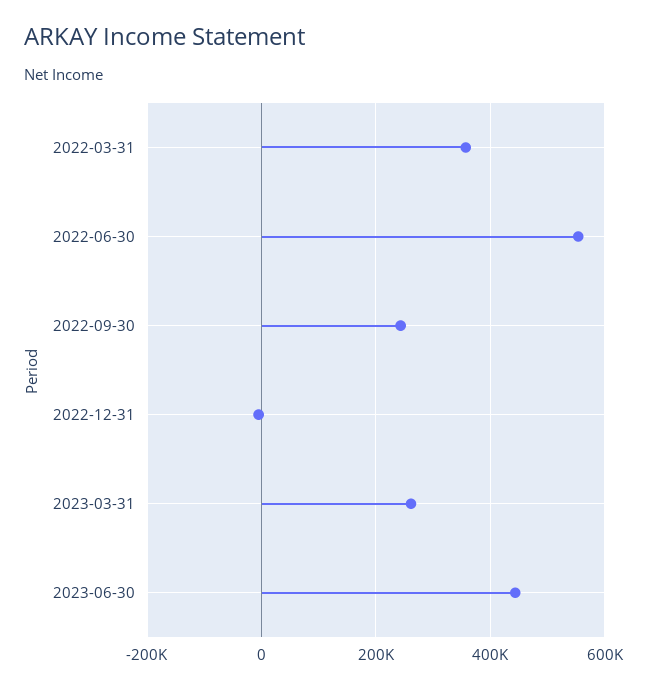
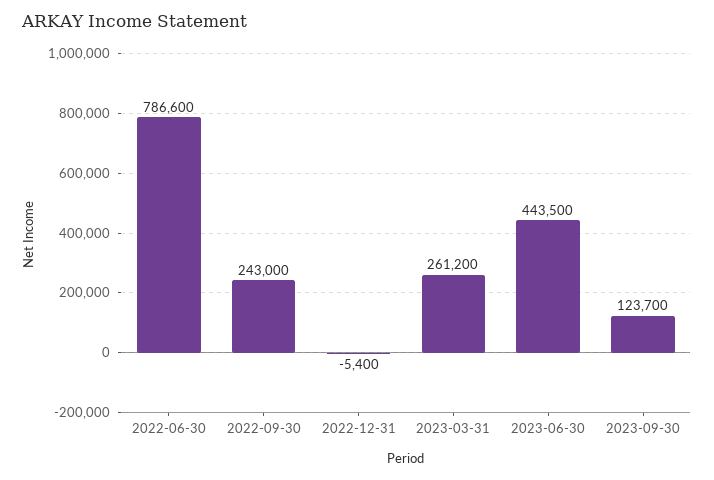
2022-03-31: 360000 -> none
2022-06-30: 560000 -> 786600
2023-09-30: none -> 123700

